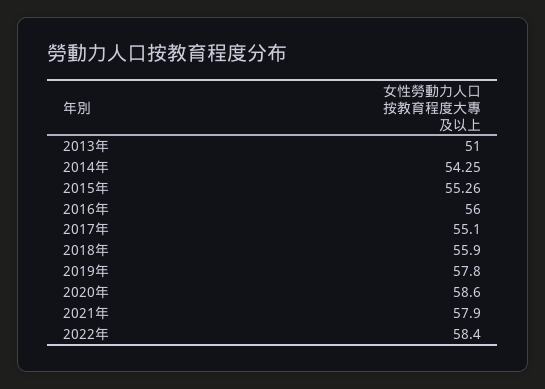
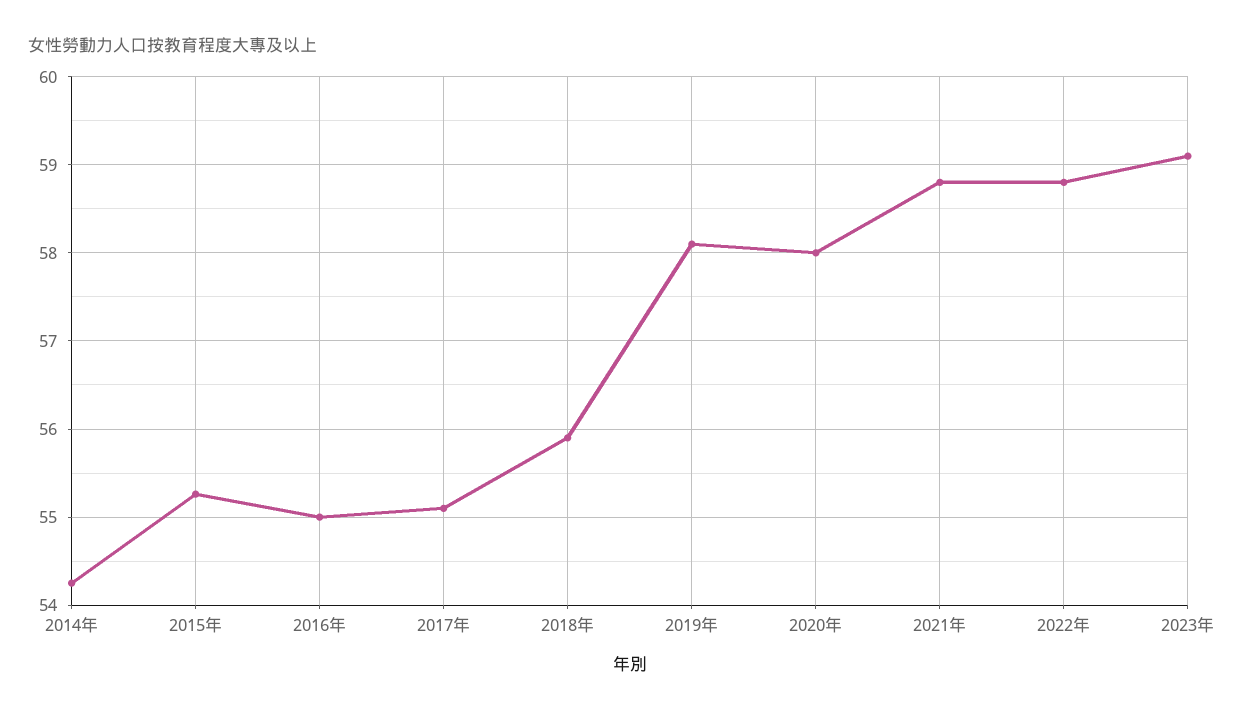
2013年: 51 -> none
2016年: 56 -> 55
2019年: 57.8 -> 58.1
2020年: 58.6 -> 58
2021年: 57.9 -> 58.8
2022年: 58.4 -> 58.8
2023年: none -> 59.1

